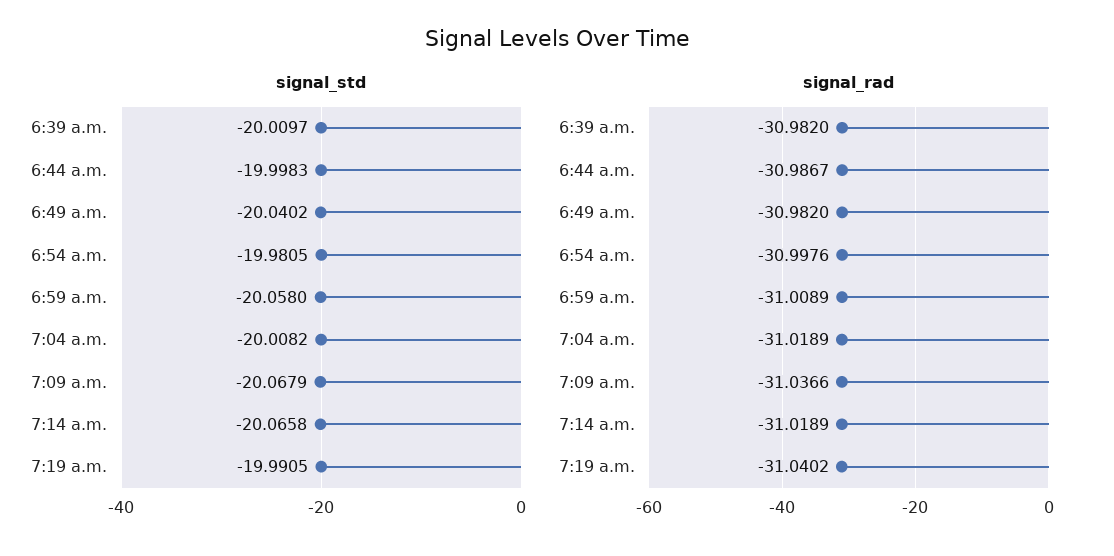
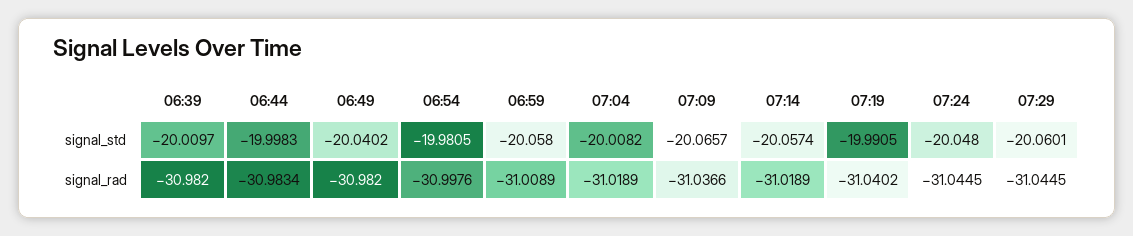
signal_std, 7:09 a.m.: -20.0679 -> -20.0657
signal_std, 7:14 a.m.: -20.0658 -> -20.0574
signal_rad, 6:44 a.m.: -30.9867 -> -30.9834
signal_std, 07:24: none -> -20.048
signal_std, 07:29: none -> -20.0601
signal_rad, 07:24: none -> -31.0445
signal_rad, 07:29: none -> -31.0445

